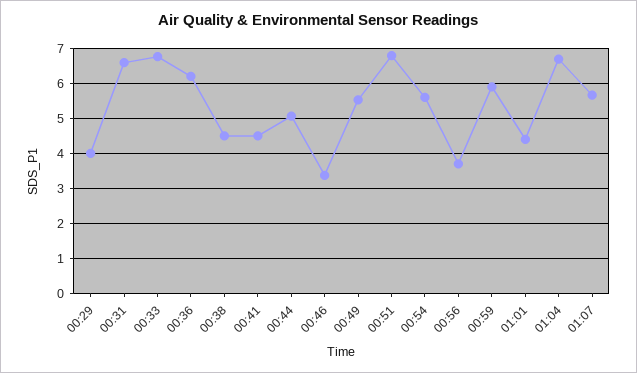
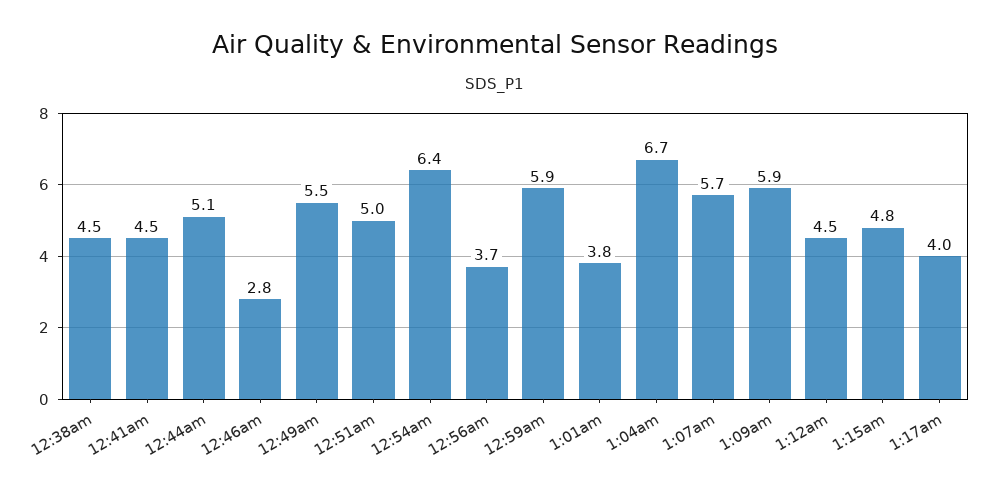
00:29: 4 -> none
00:31: 6.6 -> none
00:33: 6.8 -> none
00:36: 6.2 -> none
00:46: 3.4 -> 2.8
00:51: 6.8 -> 5
00:54: 5.6 -> 6.4
01:01: 4.4 -> 3.8
1:09am: none -> 5.9
1:12am: none -> 4.5
1:15am: none -> 4.8
1:17am: none -> 4

